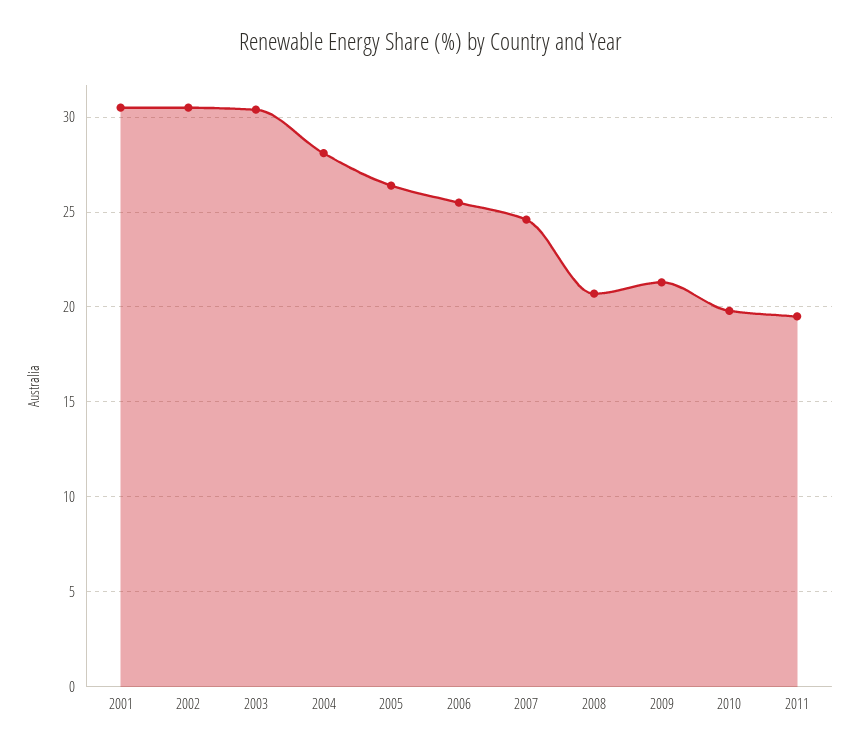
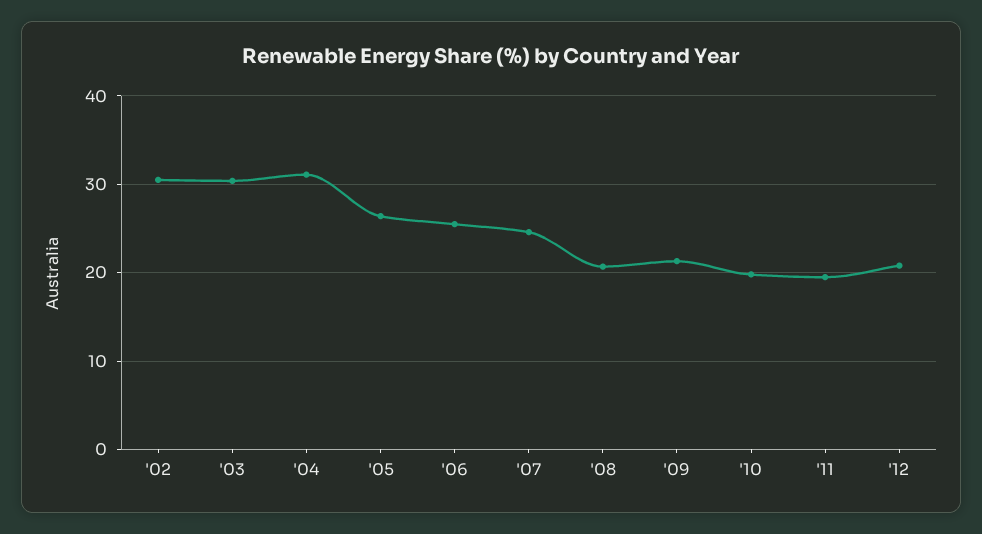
2001: 30.5 -> none
2004: 28 -> 31
'12: none -> 21

